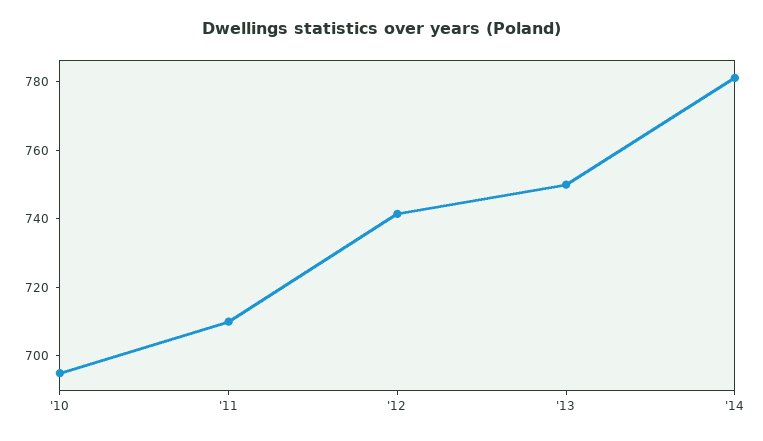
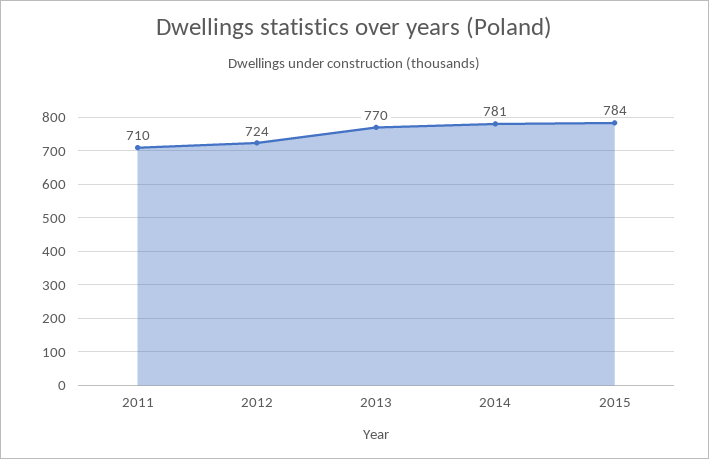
'10: 695 -> none
'12: 740 -> 724
'13: 750 -> 770
2015: none -> 784

